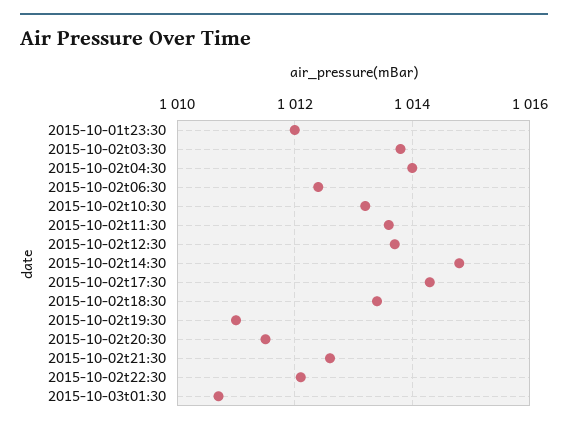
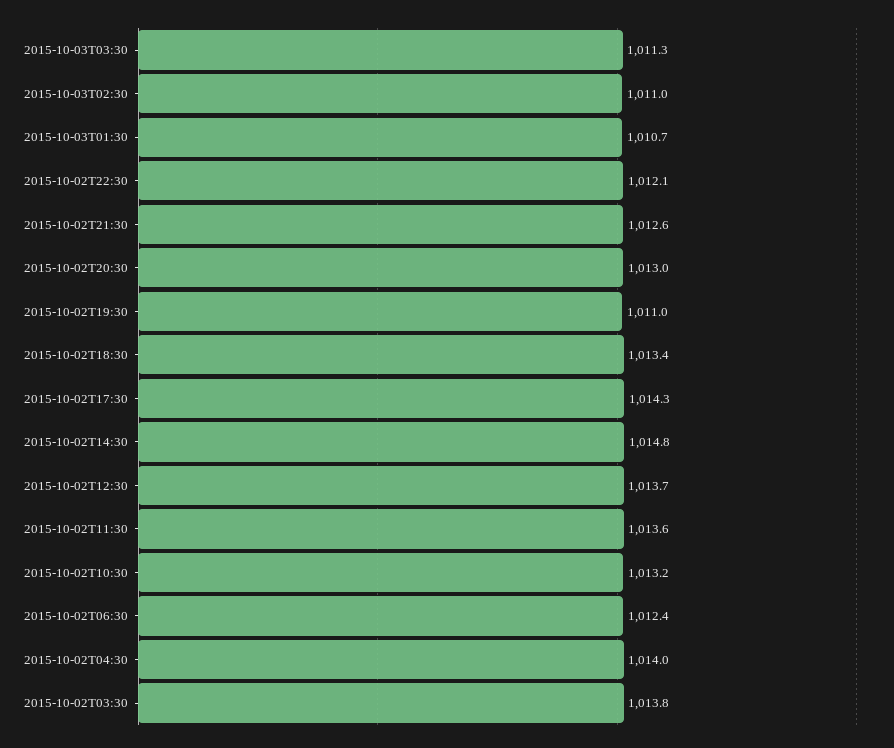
2015-10-01t23:30: 1012 -> none
2015-10-02t20:30: 1011.5 -> 1013
2015-10-03T03:30: none -> 1011.3
2015-10-03T02:30: none -> 1011

